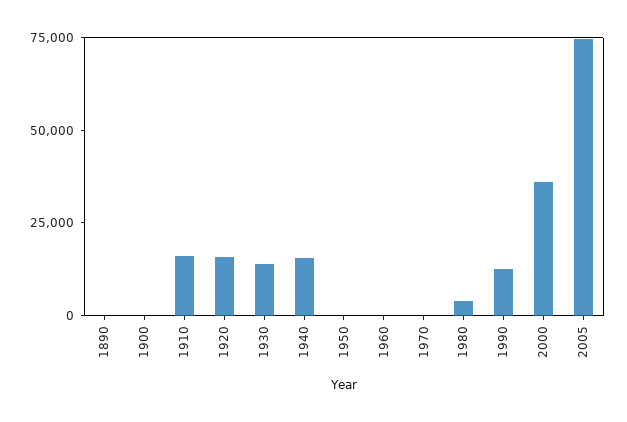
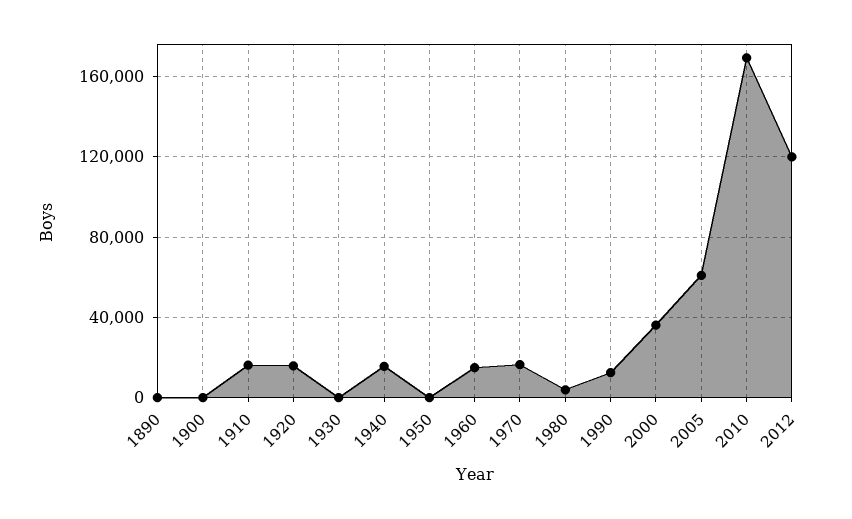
1930: 15000 -> 0
1960: 0 -> 15000
1970: 0 -> 15000
2005: 75000 -> 60000
2010: none -> 170000
2012: none -> 120000

